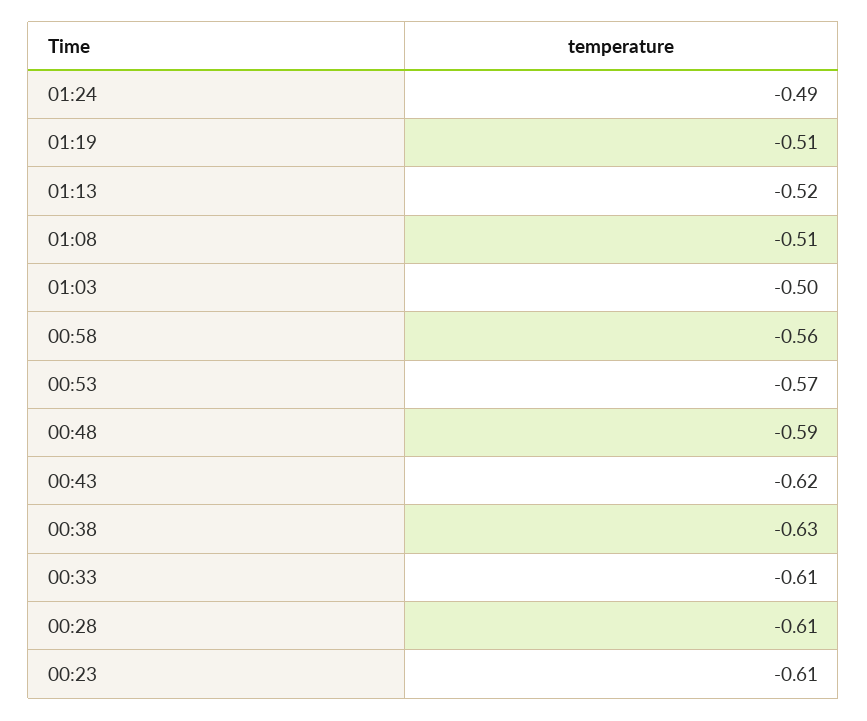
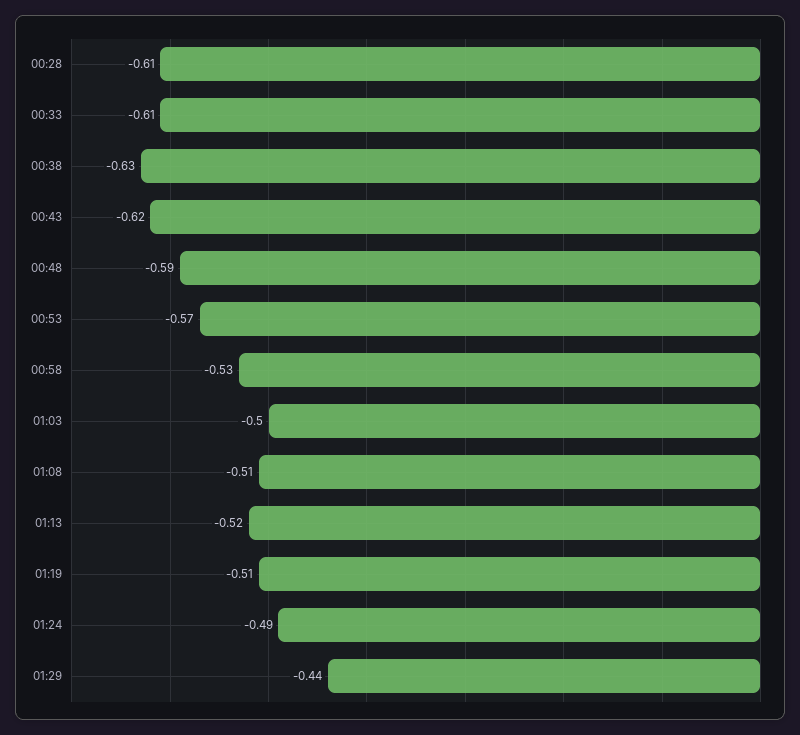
00:58: -0.56 -> -0.53
00:23: -0.61 -> none
01:29: none -> -0.44

